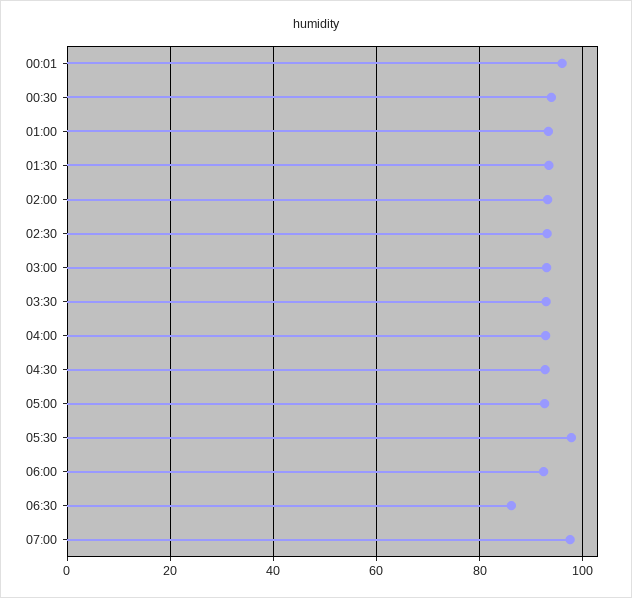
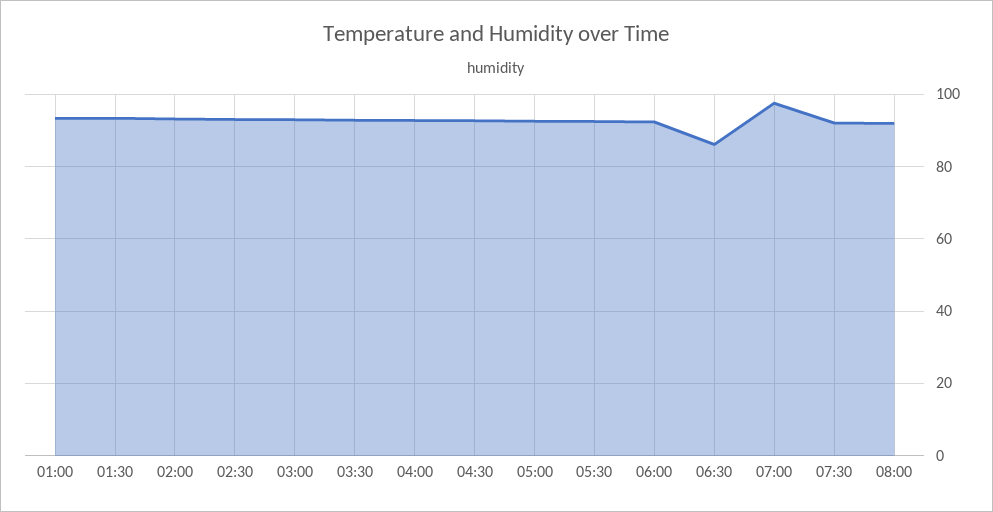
00:01: 96 -> none
00:30: 94 -> none
05:30: 98 -> 92
07:30: none -> 92
08:00: none -> 92

